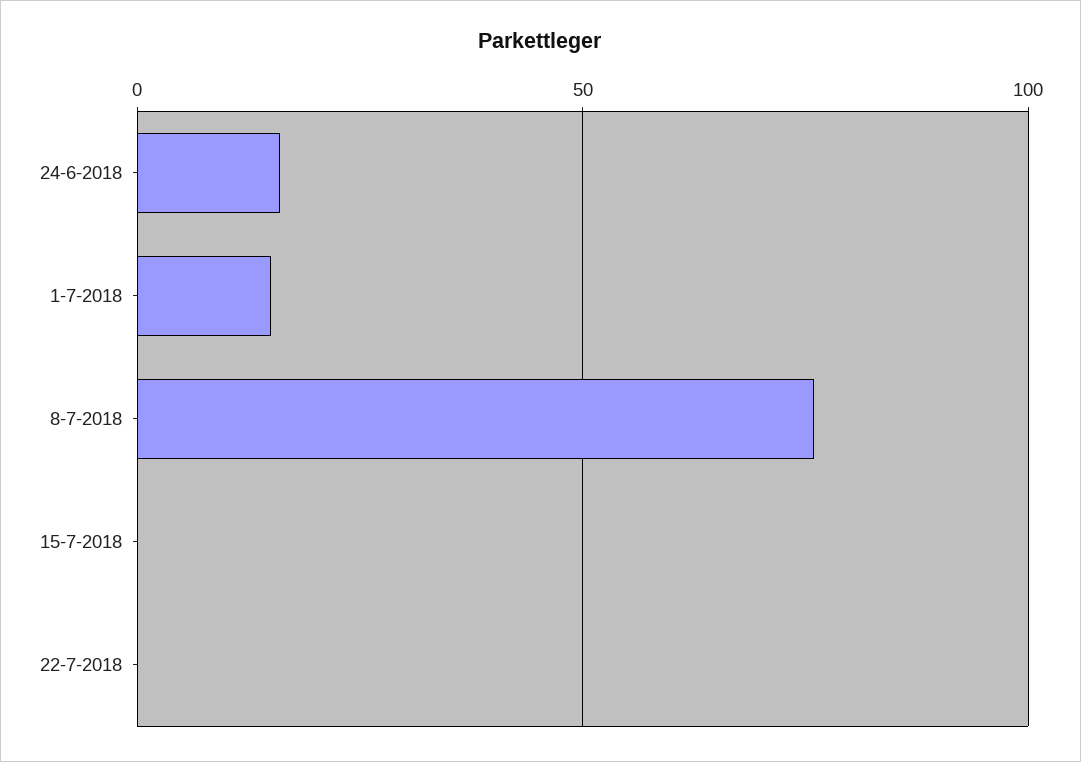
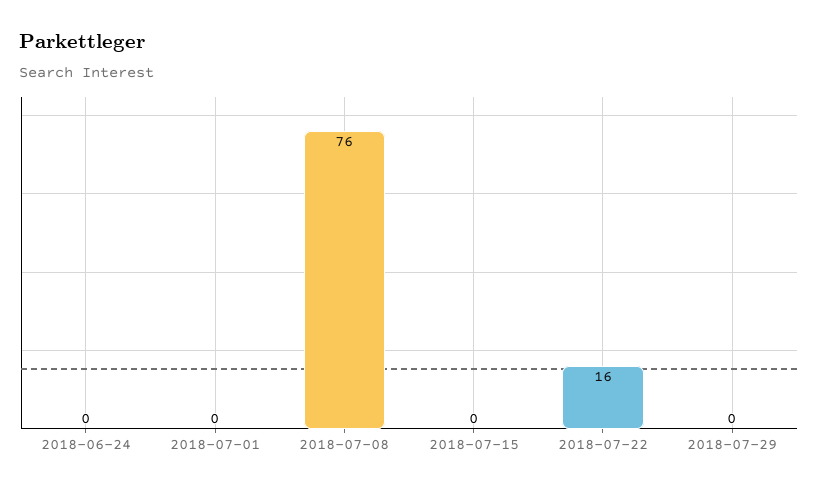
24-6-2018: 15 -> 0
1-7-2018: 15 -> 0
22-7-2018: 0 -> 16
2018-07-29: none -> 0

